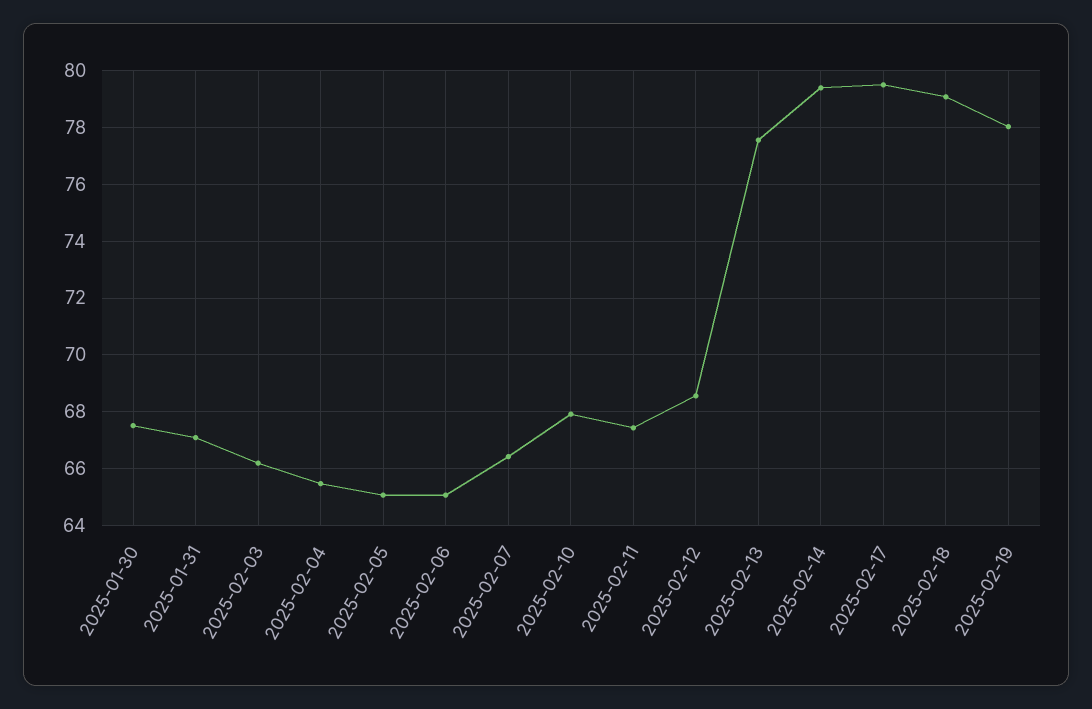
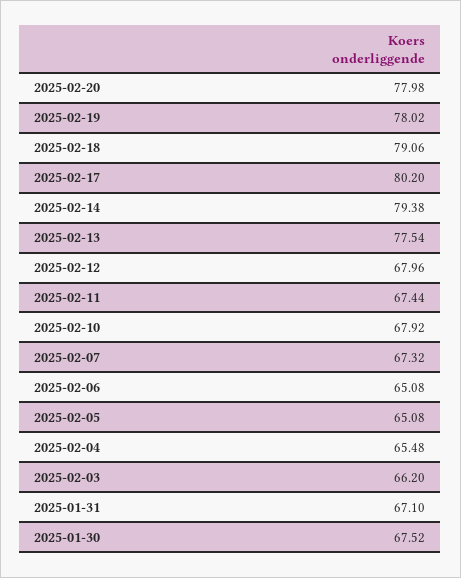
2025-02-07: 66.5 -> 67.32
2025-02-12: 68.5 -> 67.96
2025-02-17: 79.5 -> 80.2
2025-02-20: none -> 77.98

